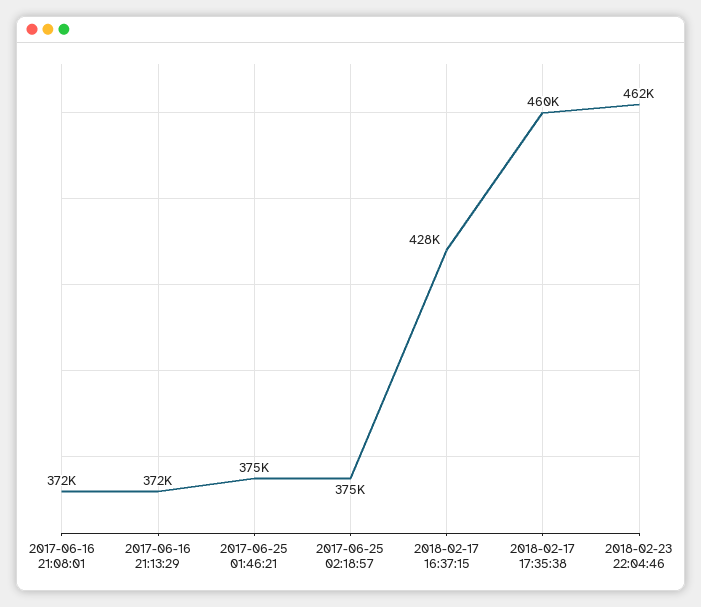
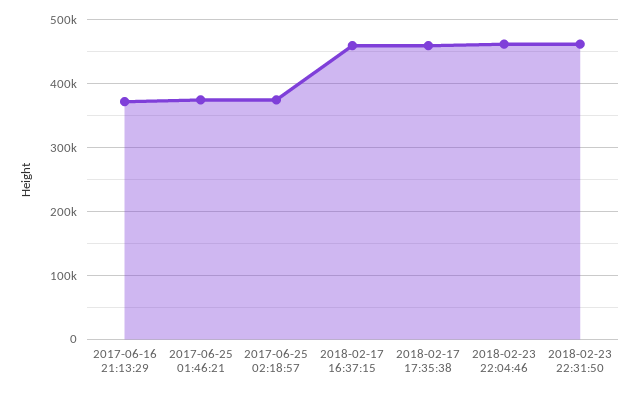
2017-06-16 21:08:01: 372000 -> none
2018-02-17 16:37:15: 428000 -> 460000
2018-02-23 22:31:50: none -> 460000

